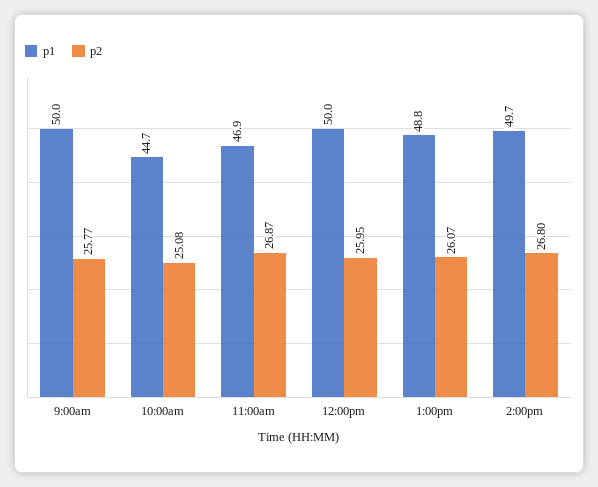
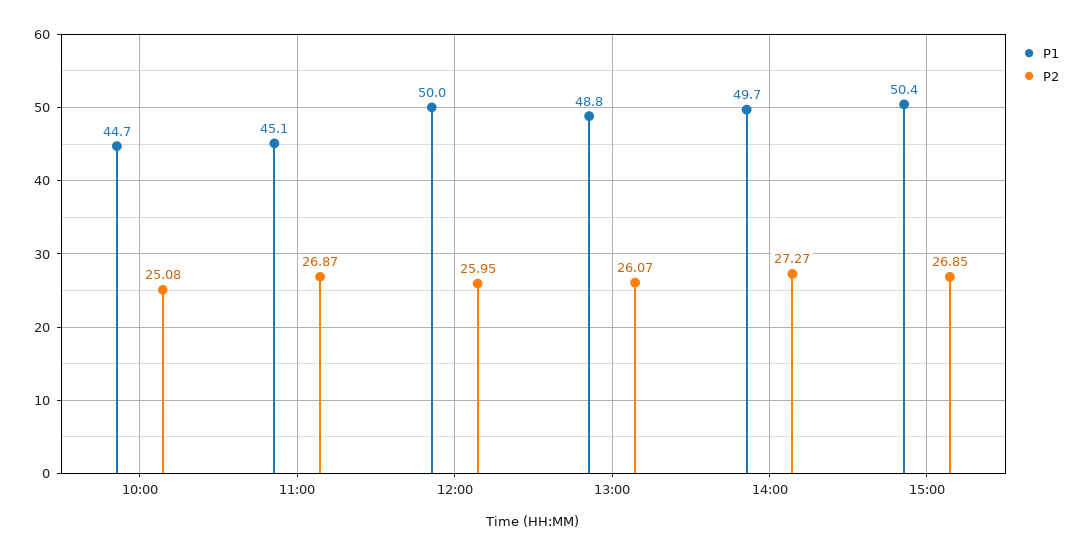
p1, 9:00am: 50 -> none
p2, 9:00am: 25.77 -> none
p1, 11:00am: 46.9 -> 45.1
p2, 2:00pm: 26.8 -> 27.27
p1, 15:00: none -> 50.4
p2, 15:00: none -> 26.85

